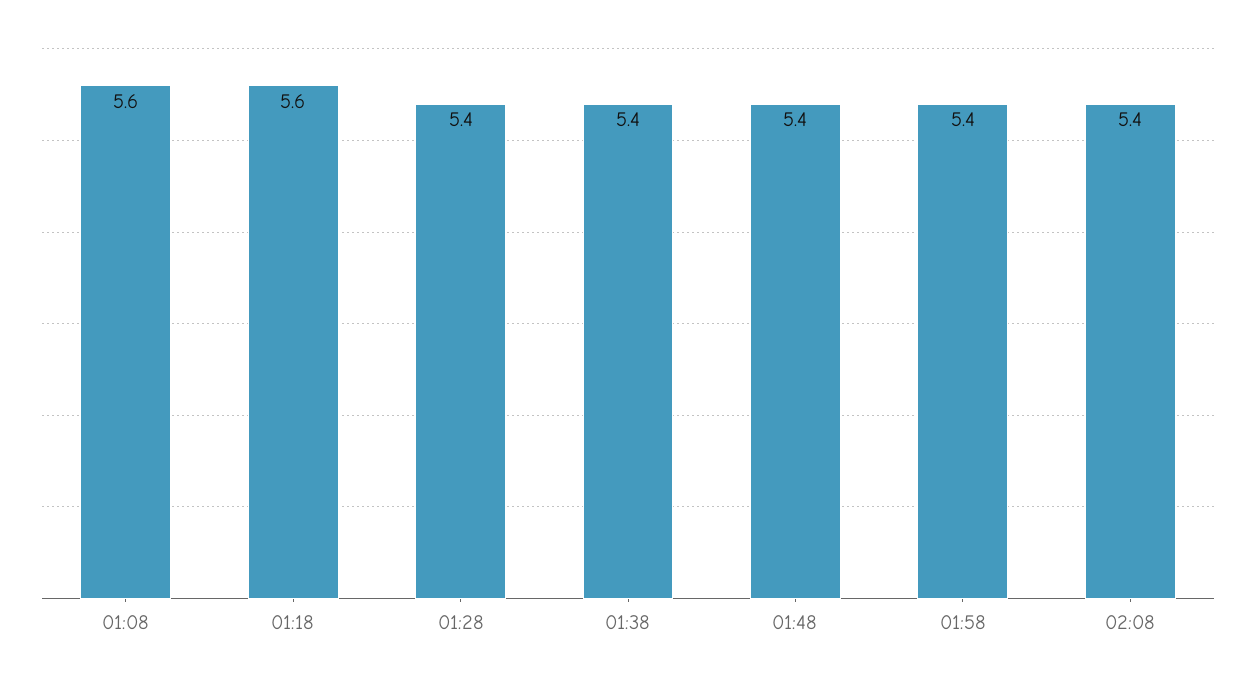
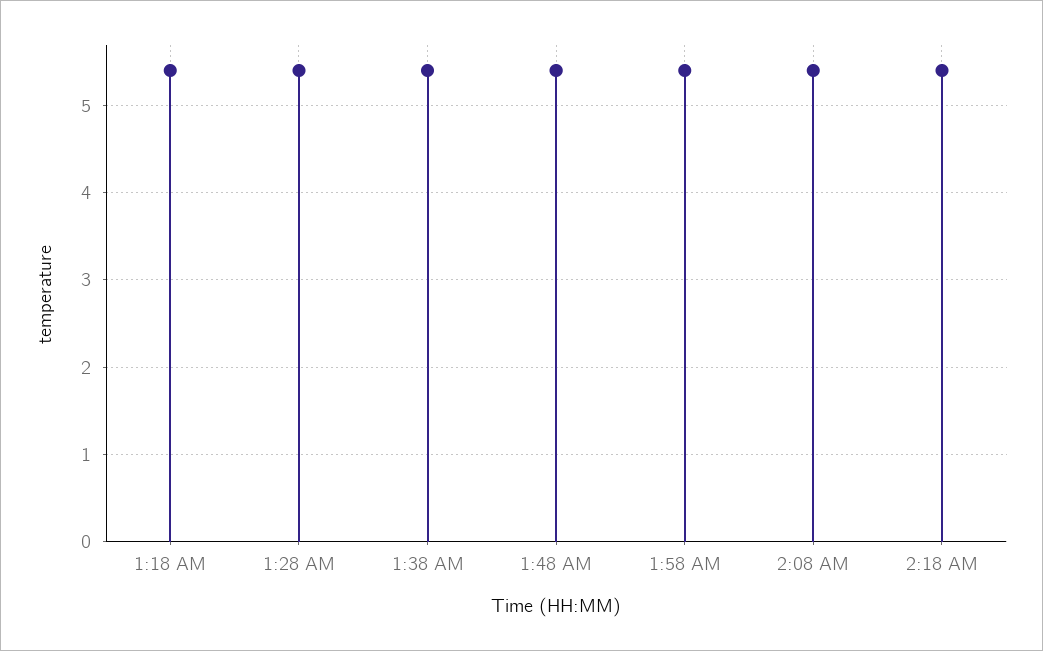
01:08: 5.6 -> none
01:18: 5.6 -> 5.4
2:18 AM: none -> 5.4

